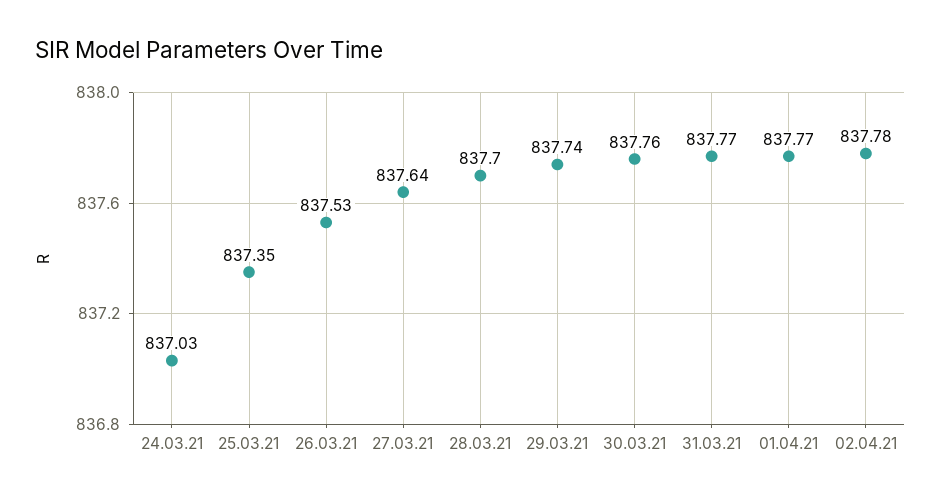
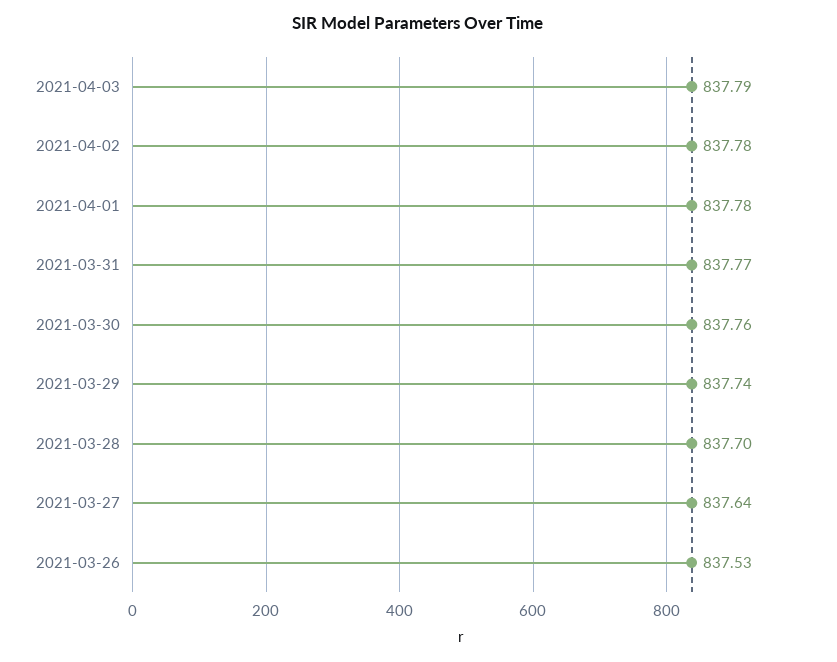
24.03.21: 837.03 -> none
25.03.21: 837.35 -> none
01.04.21: 837.77 -> 837.78
2021-04-03: none -> 837.79

